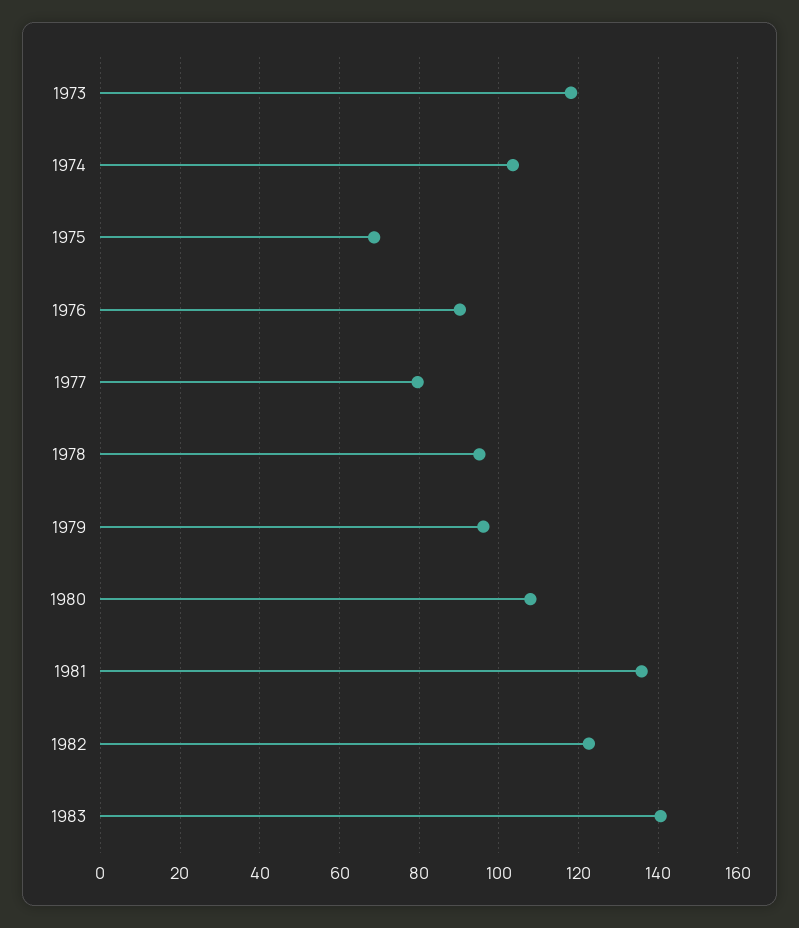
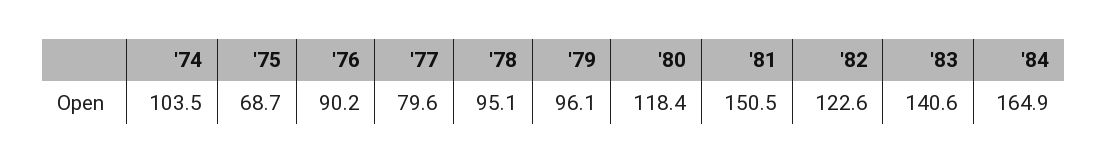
1973: 118 -> none
1980: 108 -> 118.4
1981: 136 -> 150.5
'84: none -> 164.9

